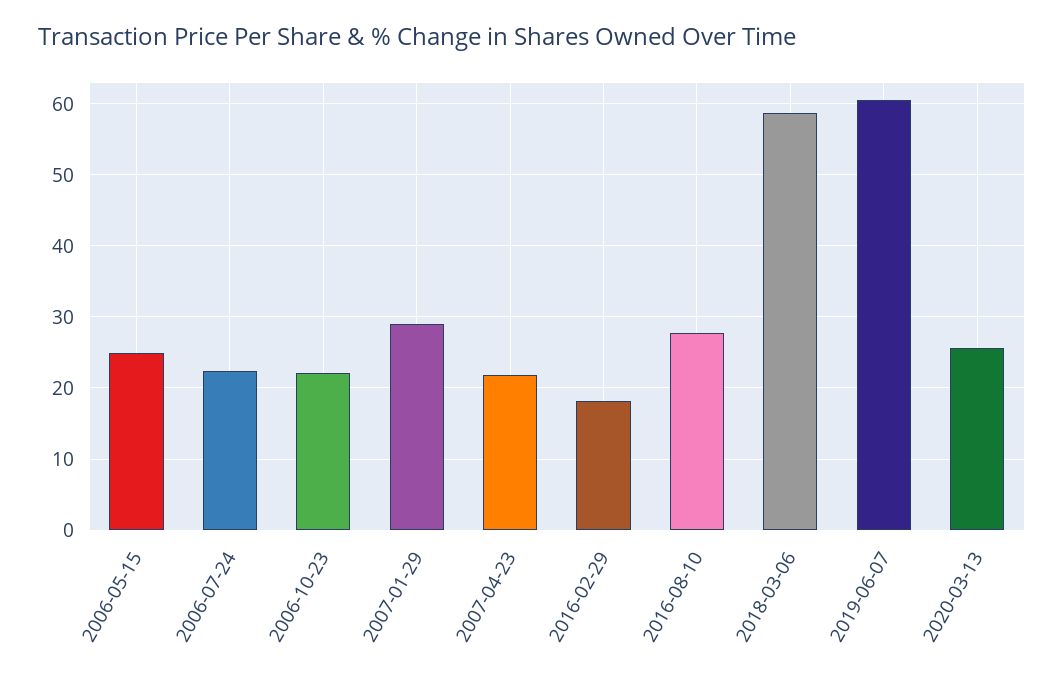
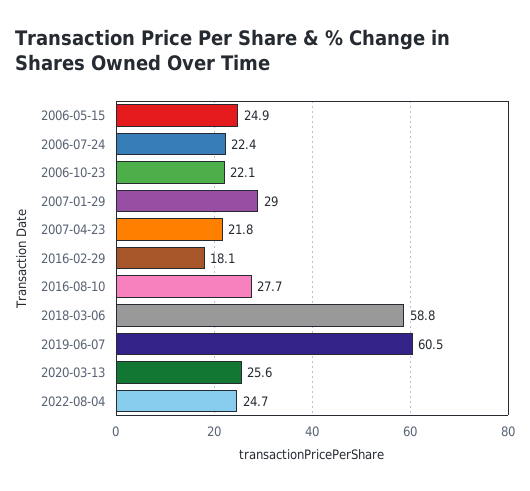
2022-08-04: none -> 24.7

